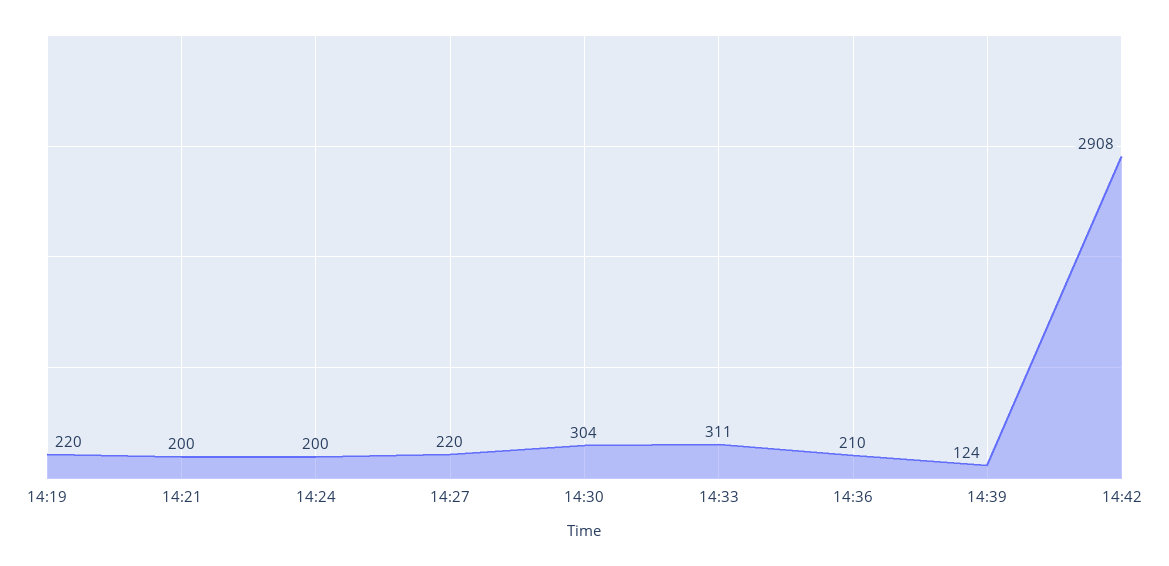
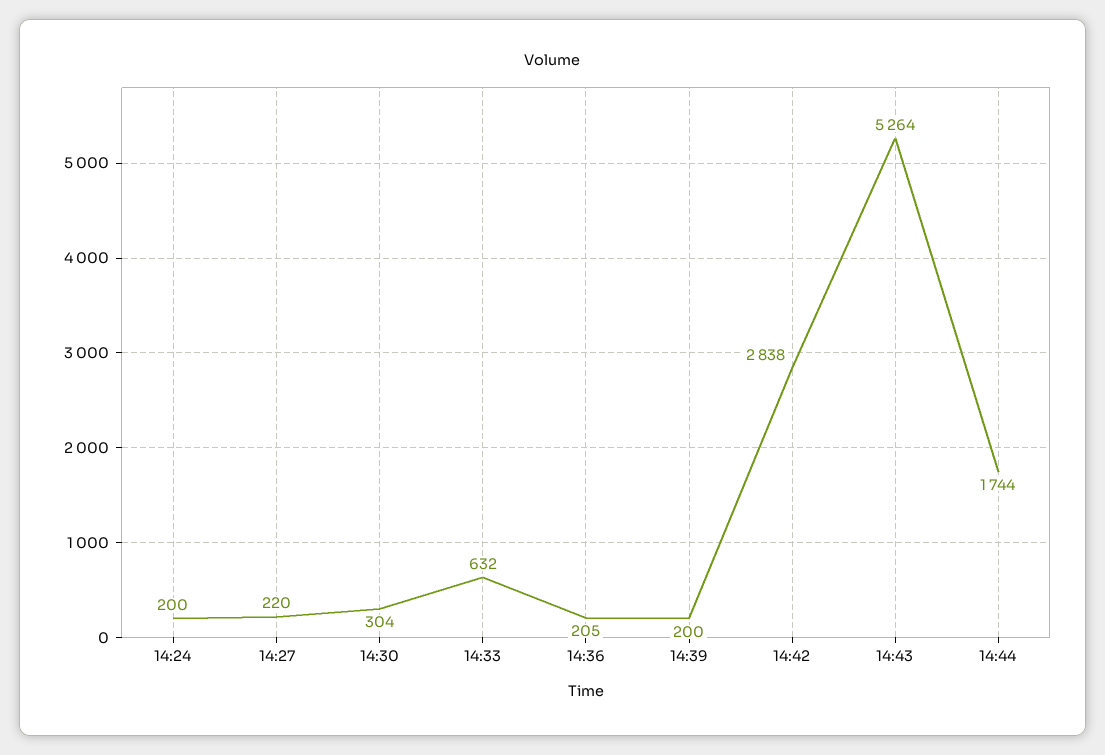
14:19: 220 -> none
14:21: 200 -> none
14:33: 311 -> 632
14:36: 210 -> 205
14:39: 124 -> 200
14:42: 2908 -> 2838
14:43: none -> 5264
14:44: none -> 1744

